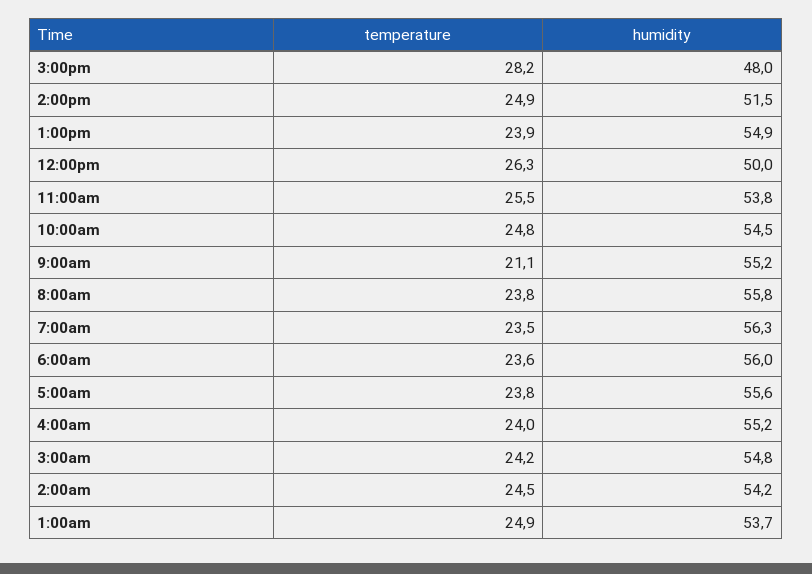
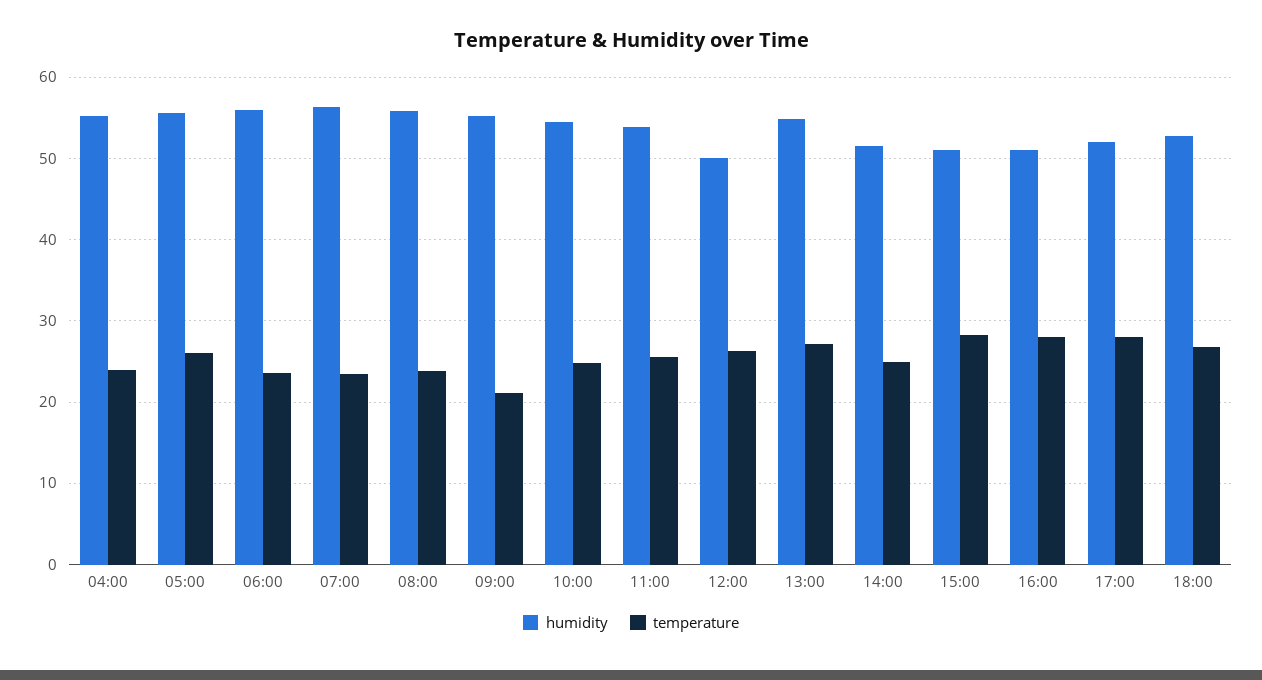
humidity, 3:00pm: 48 -> 51
temperature, 1:00pm: 23.9 -> 27
temperature, 5:00am: 23.8 -> 26
temperature, 3:00am: 24.2 -> none
humidity, 3:00am: 54.8 -> none
temperature, 2:00am: 24.5 -> none
humidity, 2:00am: 54.2 -> none
temperature, 1:00am: 24.9 -> none
humidity, 1:00am: 53.7 -> none
humidity, 16:00: none -> 51
temperature, 16:00: none -> 28
humidity, 17:00: none -> 52
temperature, 17:00: none -> 28
humidity, 18:00: none -> 53
temperature, 18:00: none -> 27

